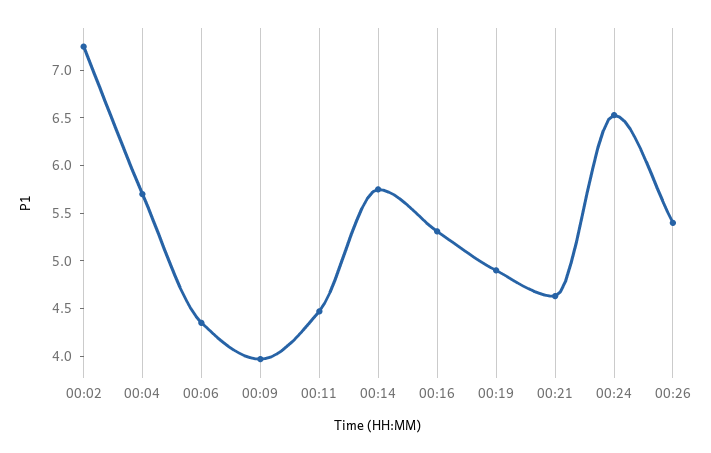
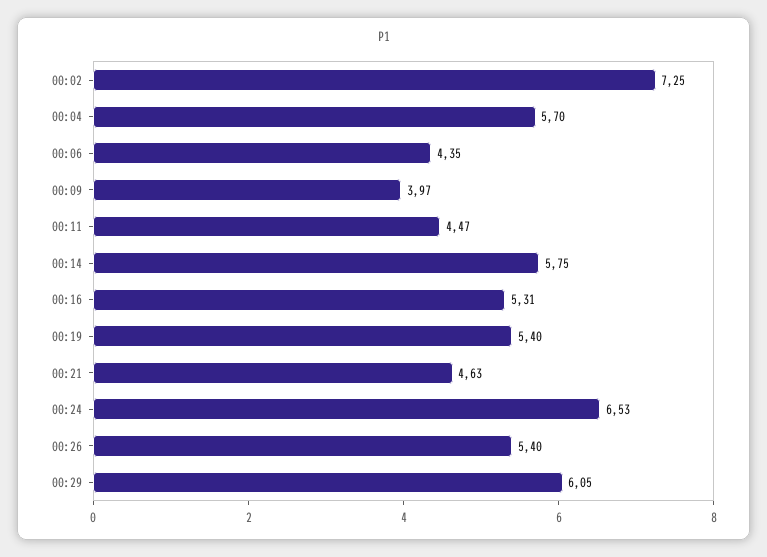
00:19: 4.9 -> 5.4
00:29: none -> 6.05

